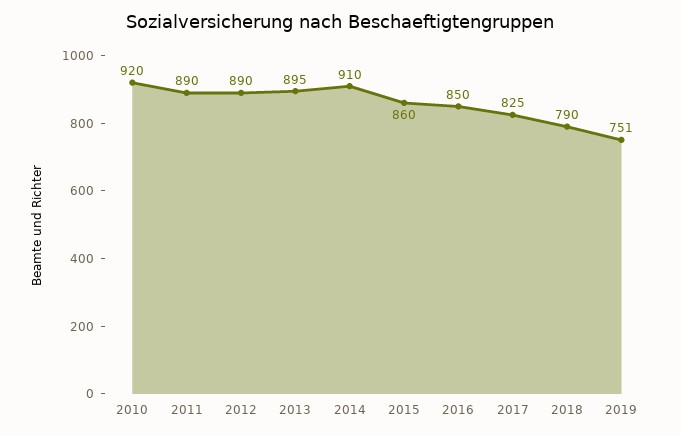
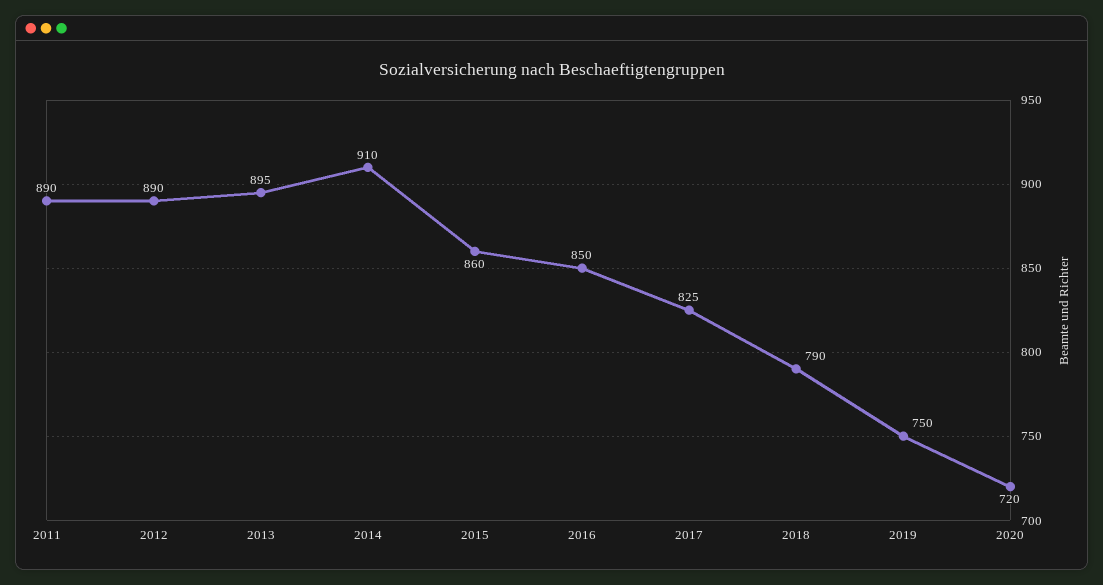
2010: 920 -> none
2019: 751 -> 750
2020: none -> 720

